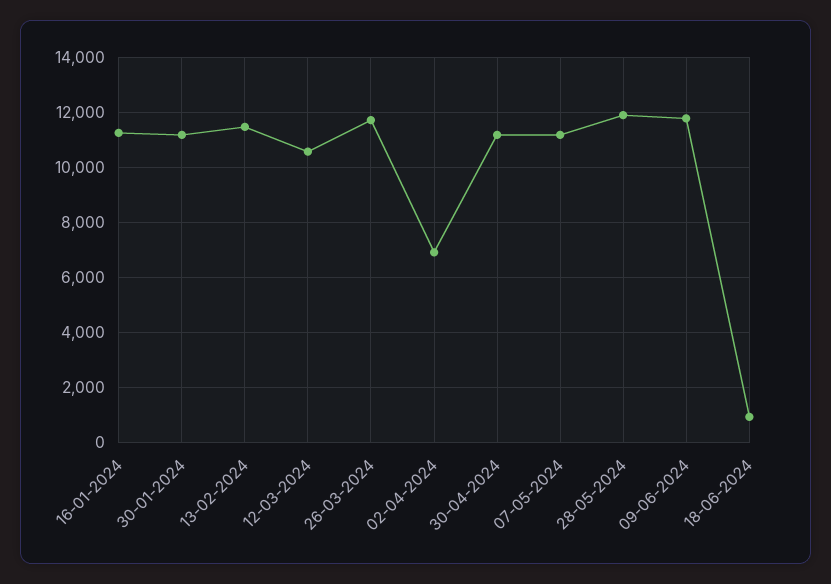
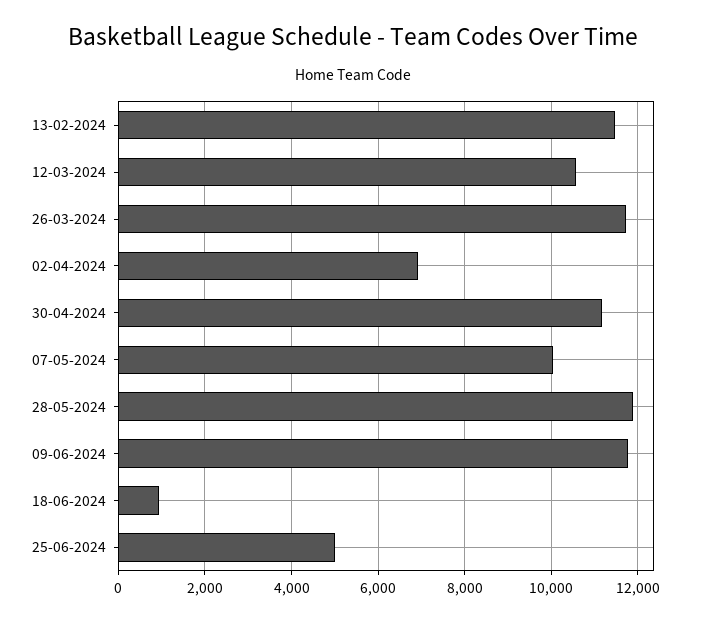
16-01-2024: 11250 -> none
30-01-2024: 11250 -> none
07-05-2024: 11250 -> 10000
25-06-2024: none -> 5000

